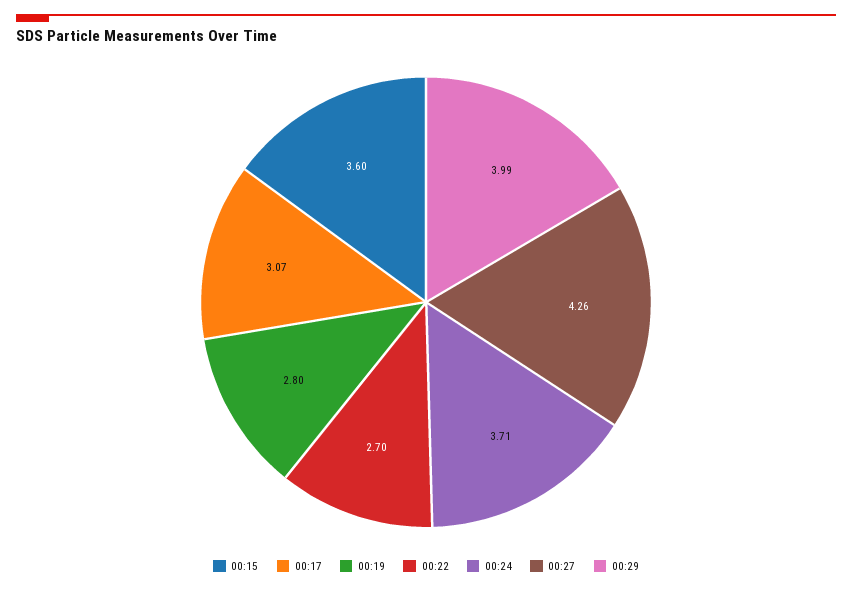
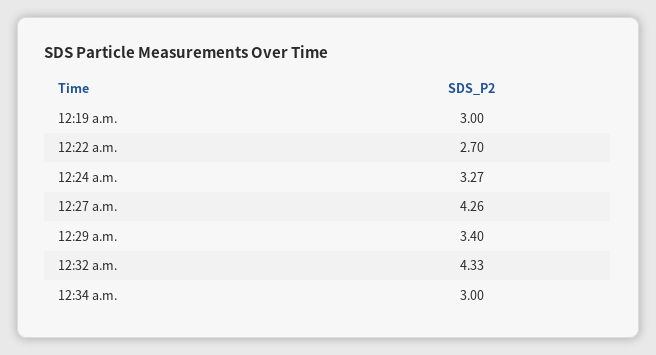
00:15: 3.6 -> none
00:17: 3.07 -> none
00:19: 2.8 -> 3
00:24: 3.71 -> 3.27
00:29: 3.99 -> 3.4
12:32 a.m.: none -> 4.33
12:34 a.m.: none -> 3

